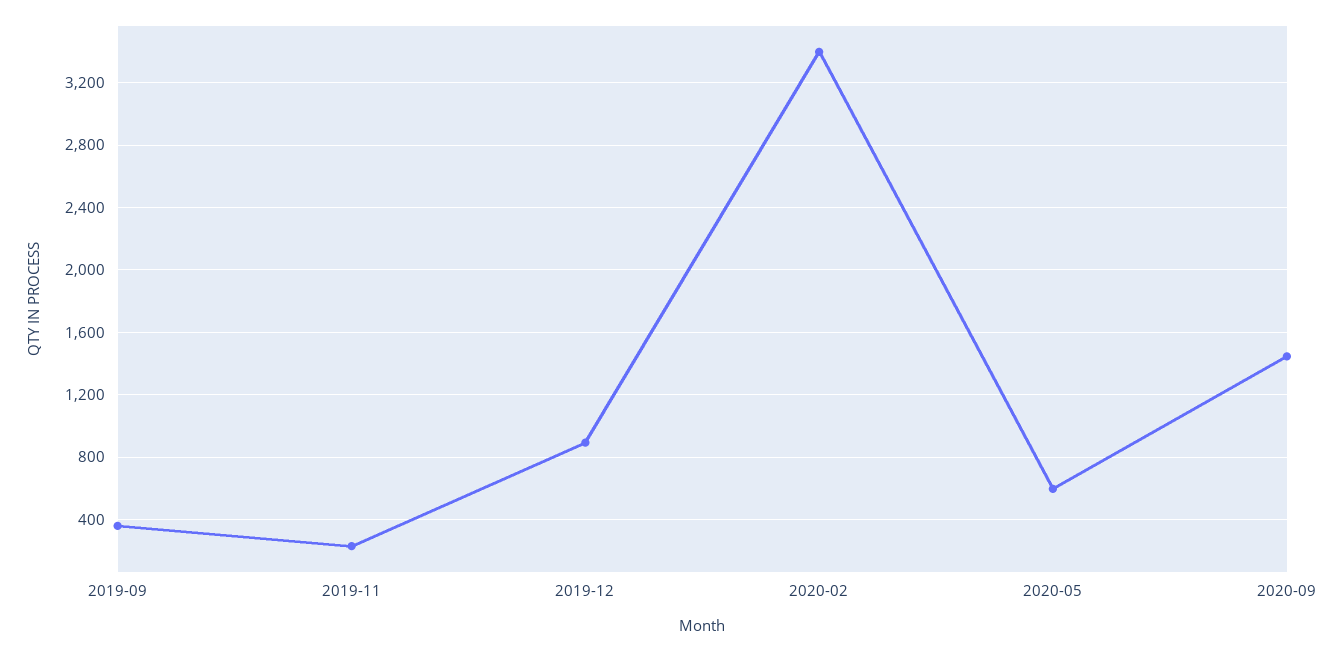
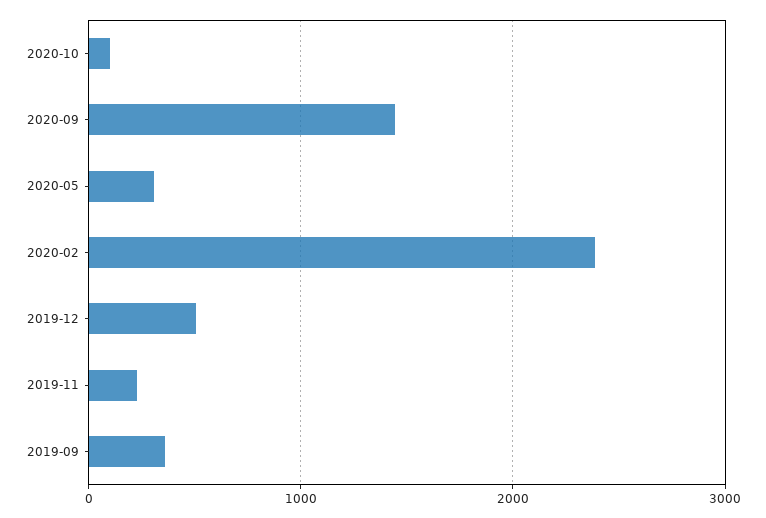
2019-12: 900 -> 500
2020-02: 3400 -> 2400
2020-05: 600 -> 300
2020-10: none -> 100

